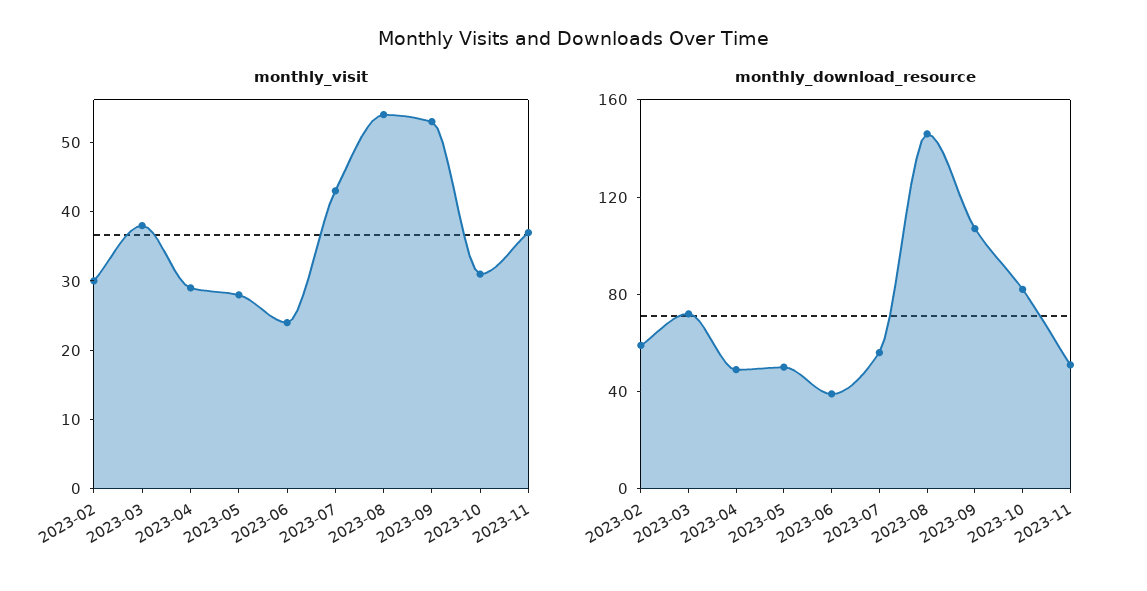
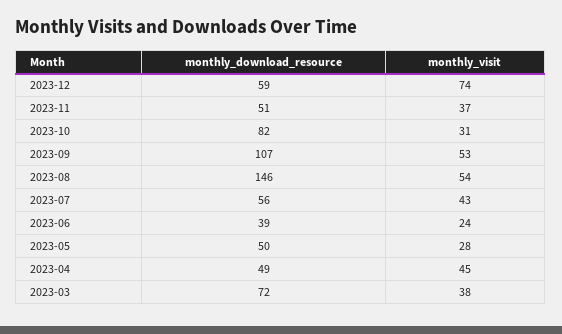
monthly_visit, 2023-02: 30 -> none
monthly_visit, 2023-04: 30 -> 45
monthly_download_resource, 2023-02: 60 -> none
monthly_download_resource, 2023-12: none -> 59
monthly_visit, 2023-12: none -> 74

